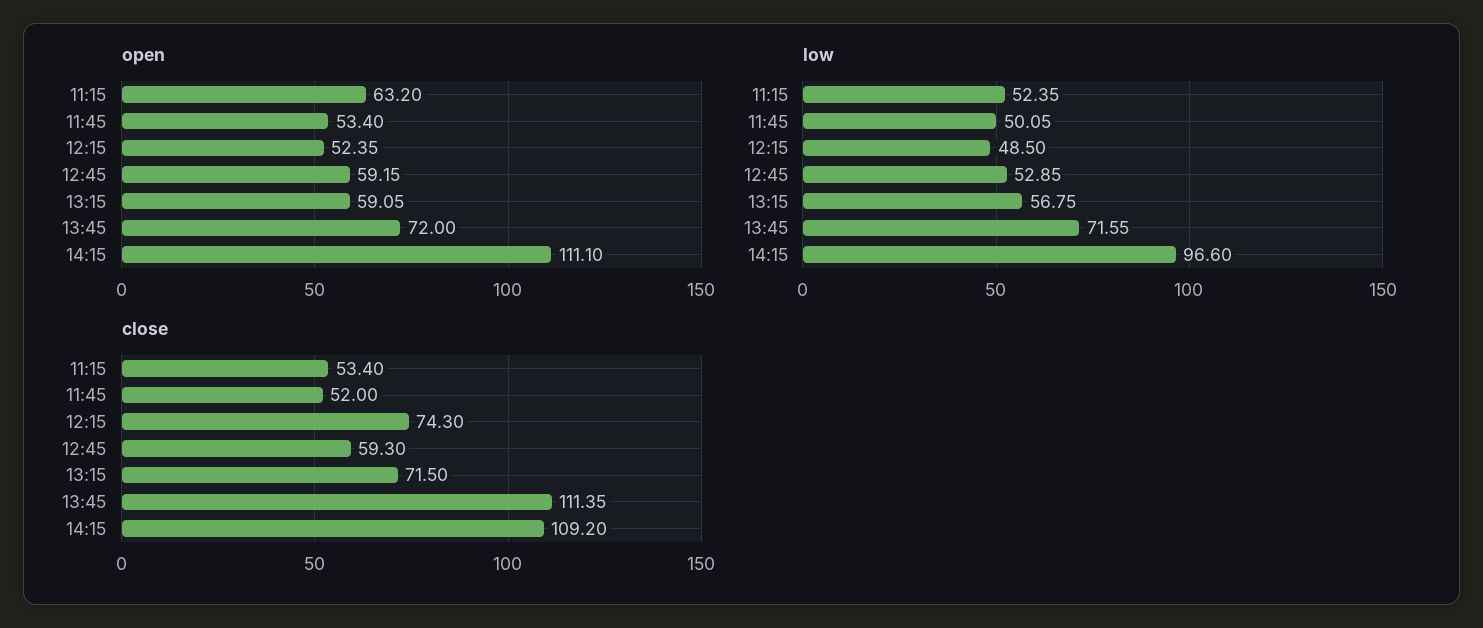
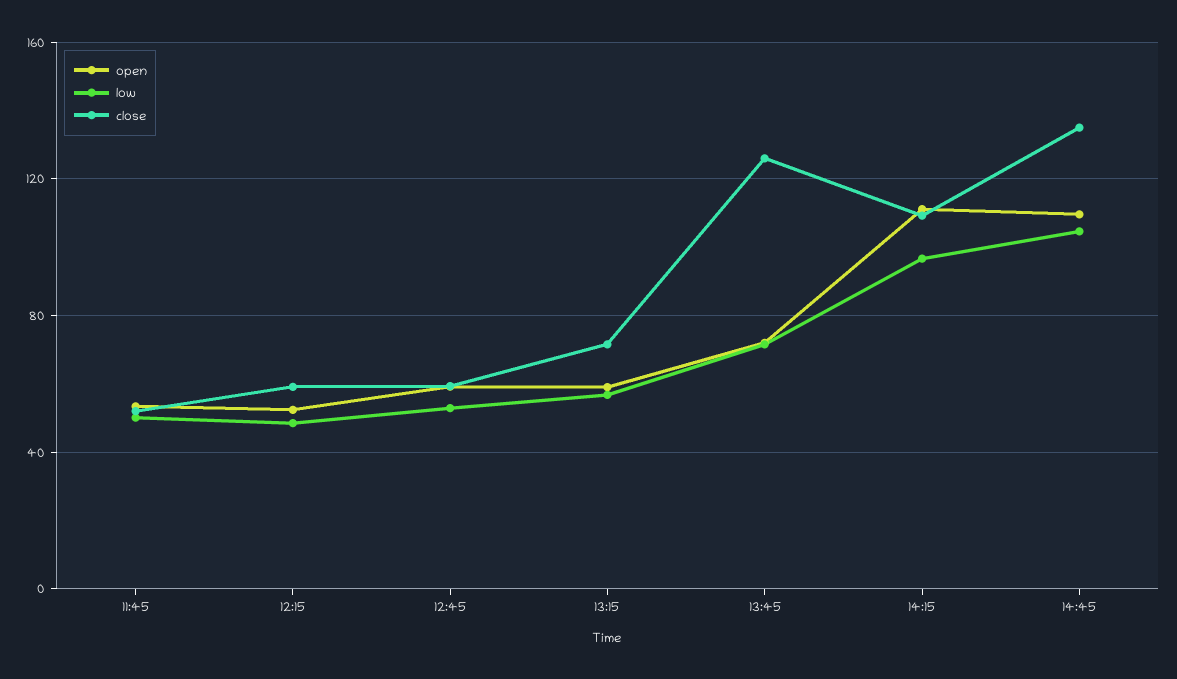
open, 11:15: 63.2 -> none
low, 11:15: 52.35 -> none
close, 11:15: 53.4 -> none
close, 12:15: 74.3 -> 60
close, 13:45: 111.35 -> 125
open, 14:45: none -> 110
low, 14:45: none -> 105
close, 14:45: none -> 135

